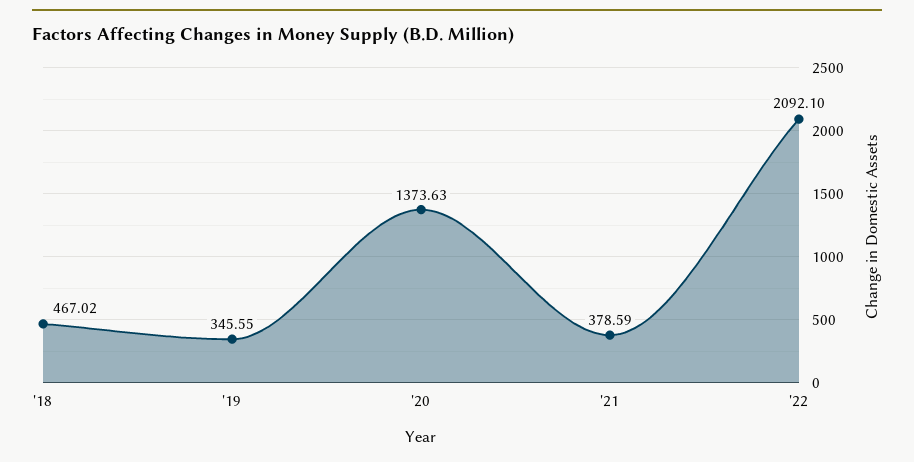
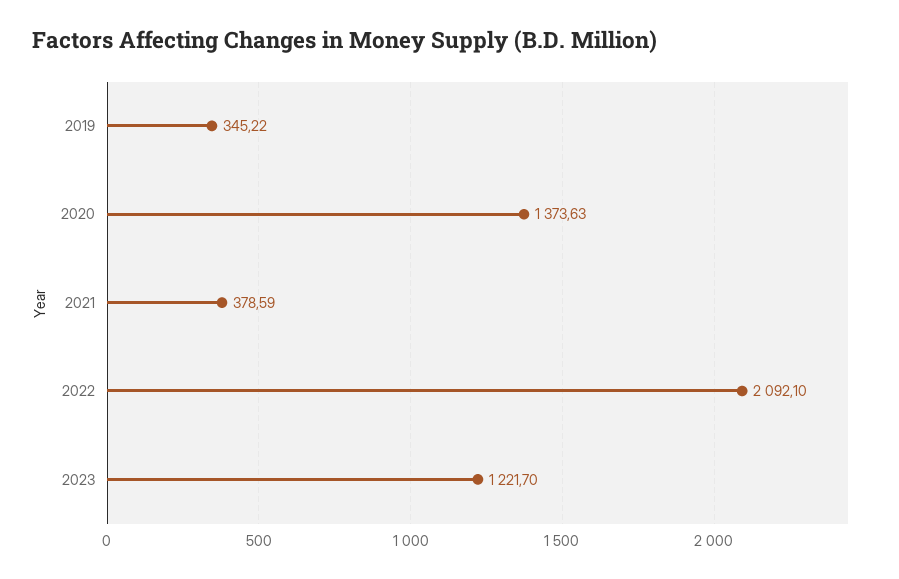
'18: 467.02 -> none
'19: 345.55 -> 345.22
2023: none -> 1221.7

